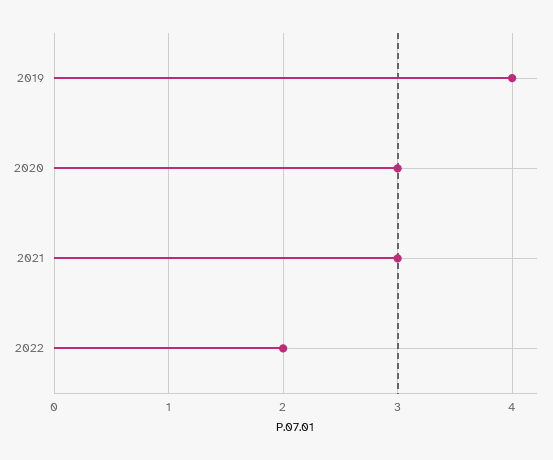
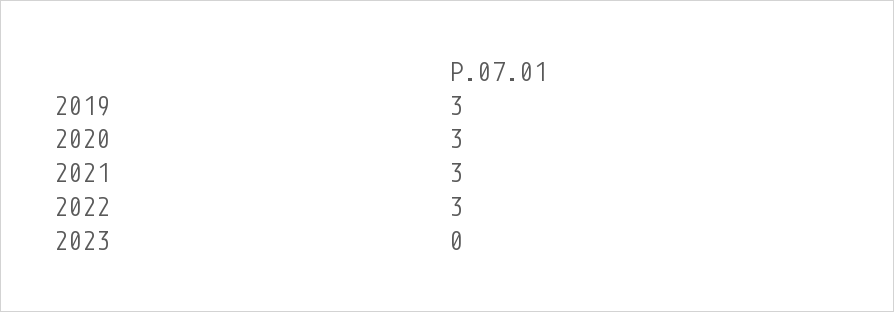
2019: 4 -> 3
2022: 2 -> 3
2023: none -> 0

